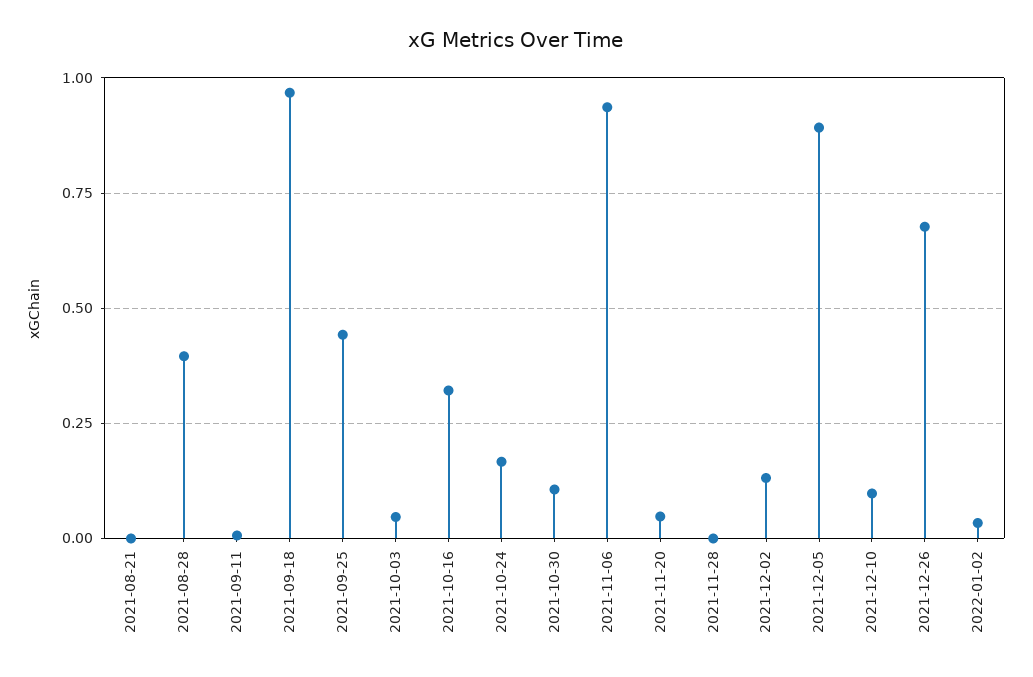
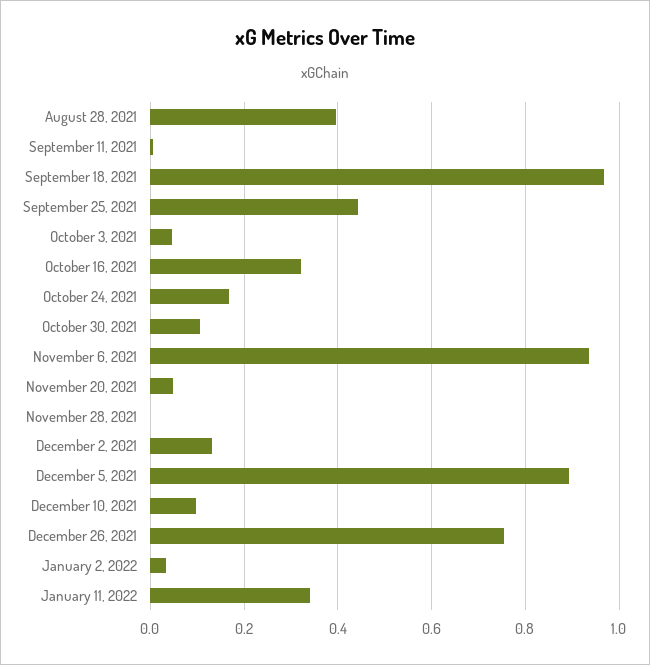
2021-08-21: 0 -> none
2021-12-26: 0.675 -> 0.76
January 11, 2022: none -> 0.34

